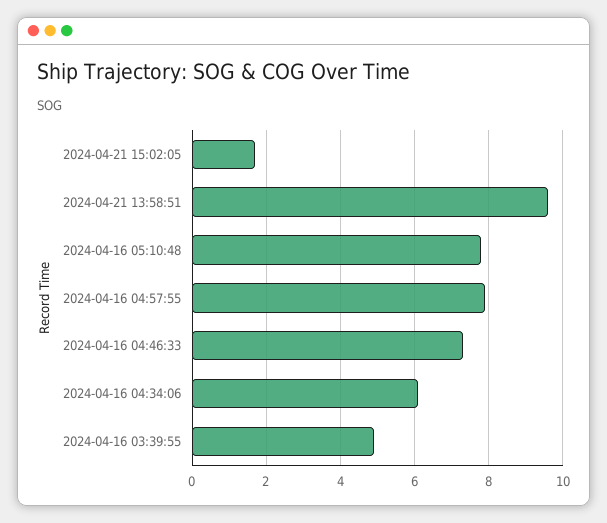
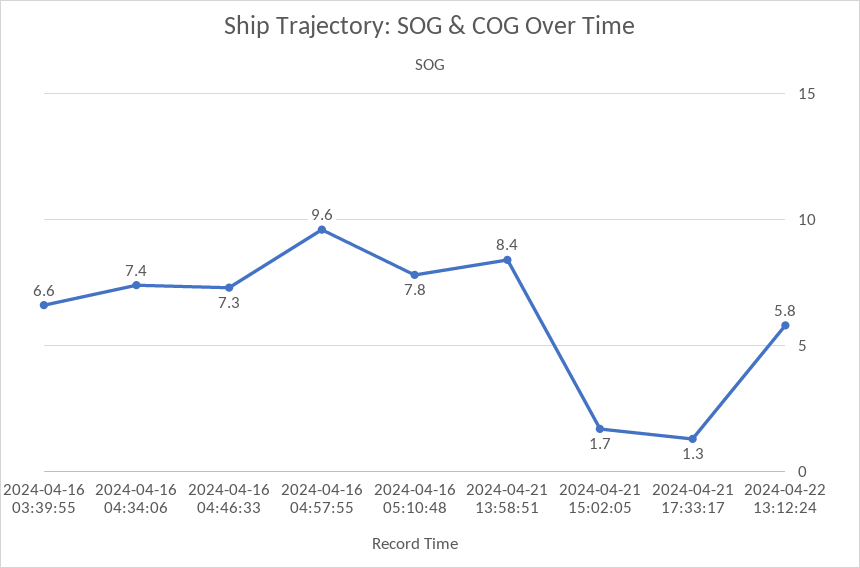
2024-04-21 13:58:51: 9.5 -> 8.4
2024-04-16 04:57:55: 8 -> 9.6
2024-04-16 04:34:06: 6 -> 7.4
2024-04-16 03:39:55: 5 -> 6.6
2024-04-21 17:33:17: none -> 1.3
2024-04-22 13:12:24: none -> 5.8

